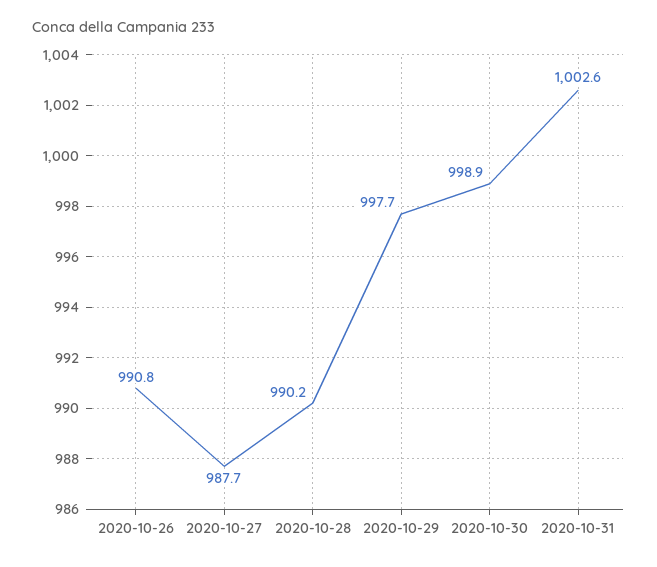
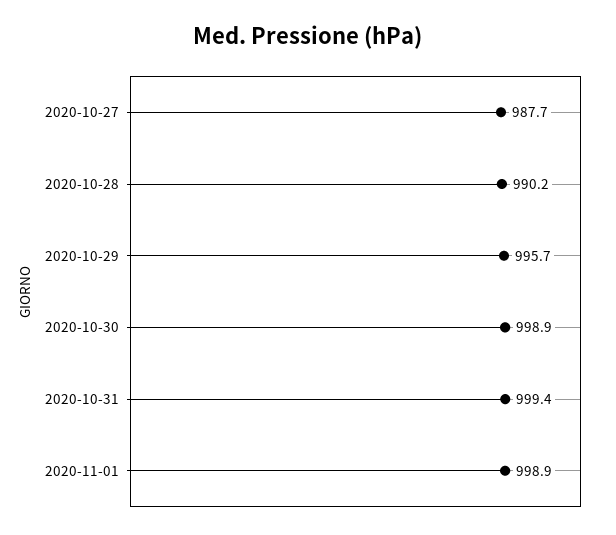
2020-10-26: 990.8 -> none
2020-10-29: 997.7 -> 995.7
2020-10-31: 1002.6 -> 999.4
2020-11-01: none -> 998.9

